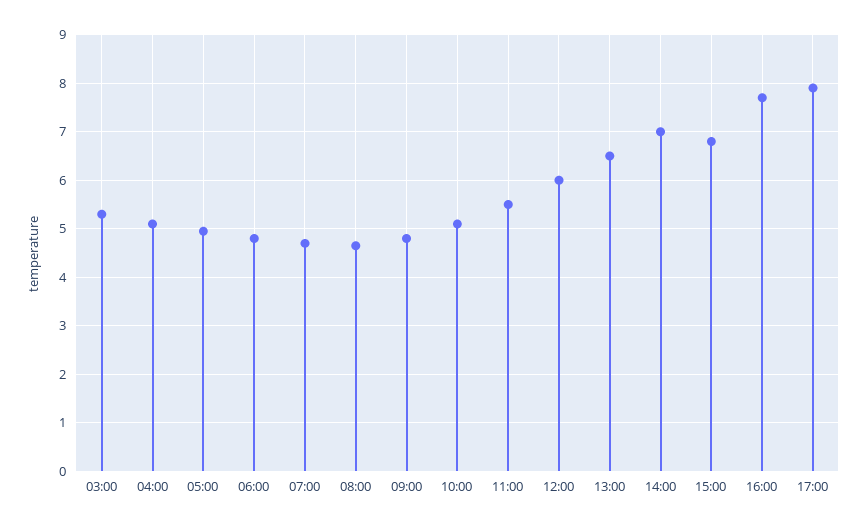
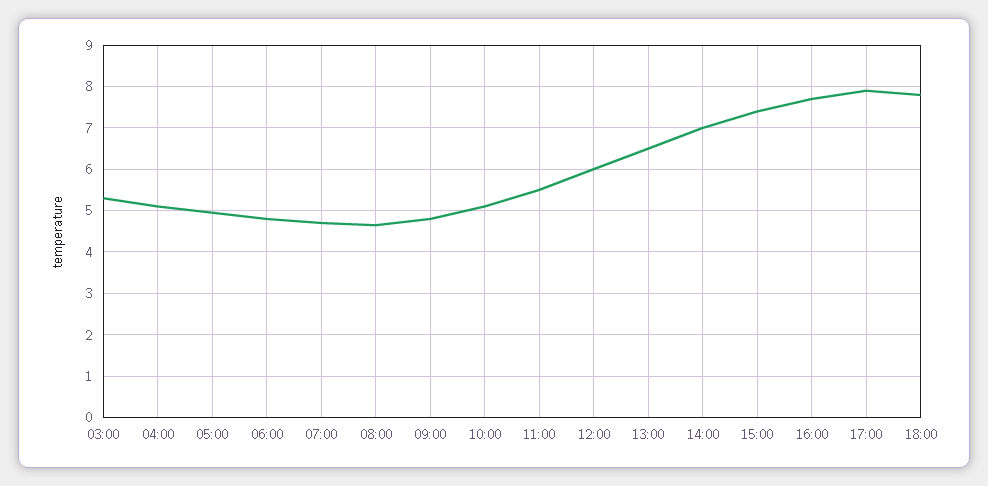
15:00: 6.8 -> 7.4
18:00: none -> 7.8

